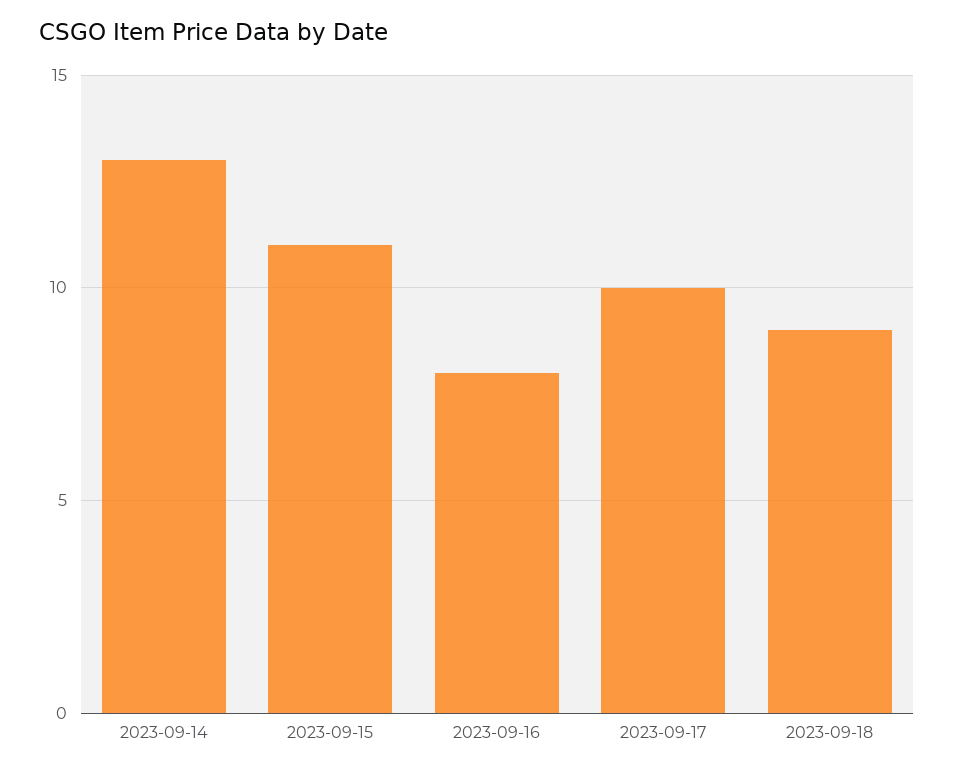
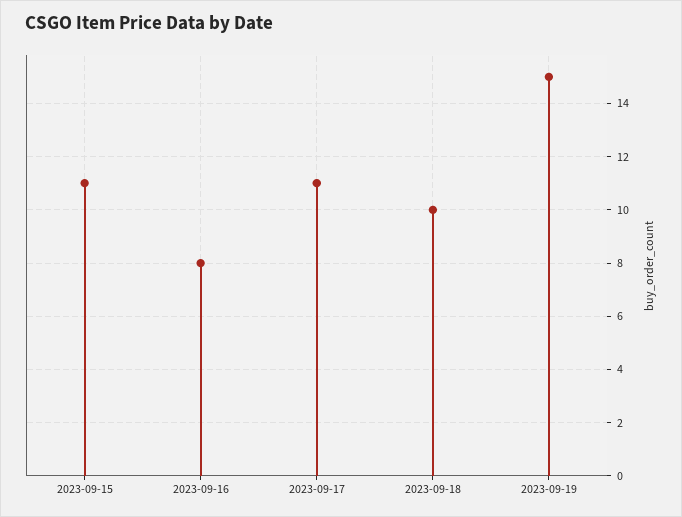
2023-09-14: 13 -> none
2023-09-17: 10 -> 11
2023-09-18: 9 -> 10
2023-09-19: none -> 15

